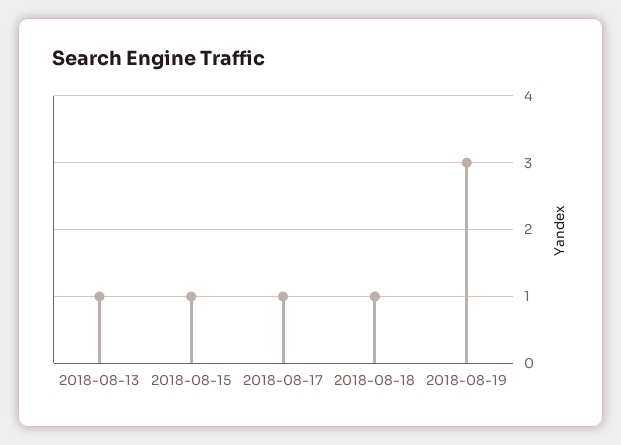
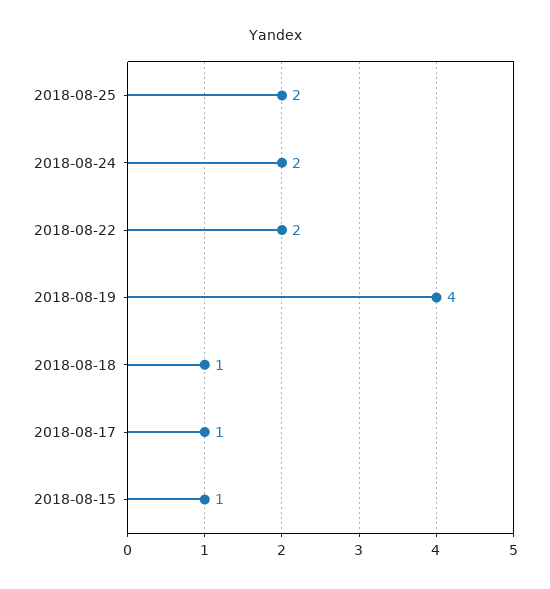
2018-08-13: 1 -> none
2018-08-19: 3 -> 4
2018-08-25: none -> 2
2018-08-24: none -> 2
2018-08-22: none -> 2

